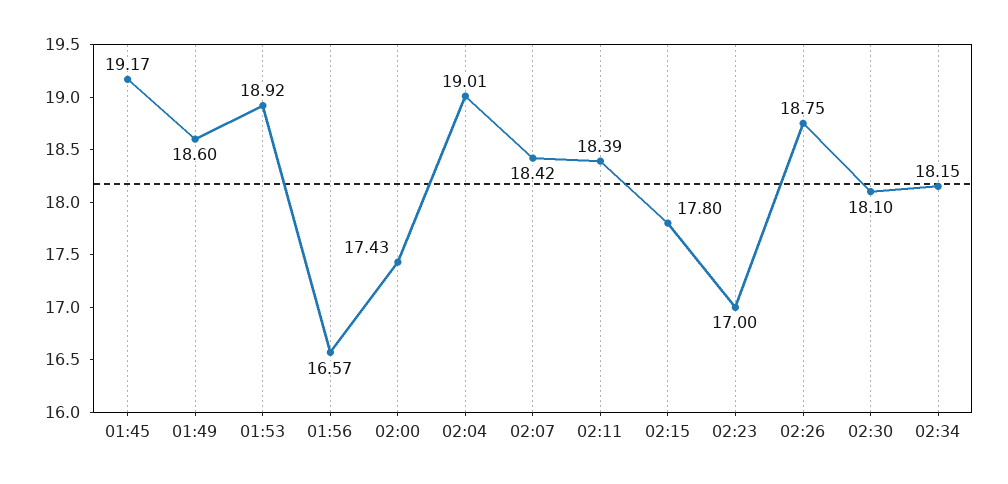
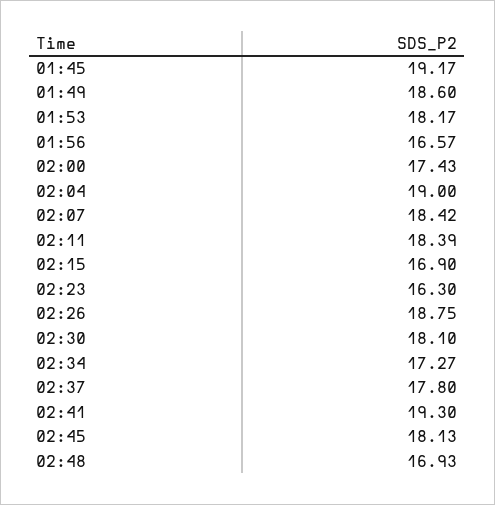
01:53: 18.92 -> 18.17
02:04: 19.01 -> 19
02:15: 17.8 -> 16.9
02:23: 17 -> 16.3
02:34: 18.15 -> 17.27
02:37: none -> 17.8
02:41: none -> 19.3
02:45: none -> 18.13
02:48: none -> 16.93

